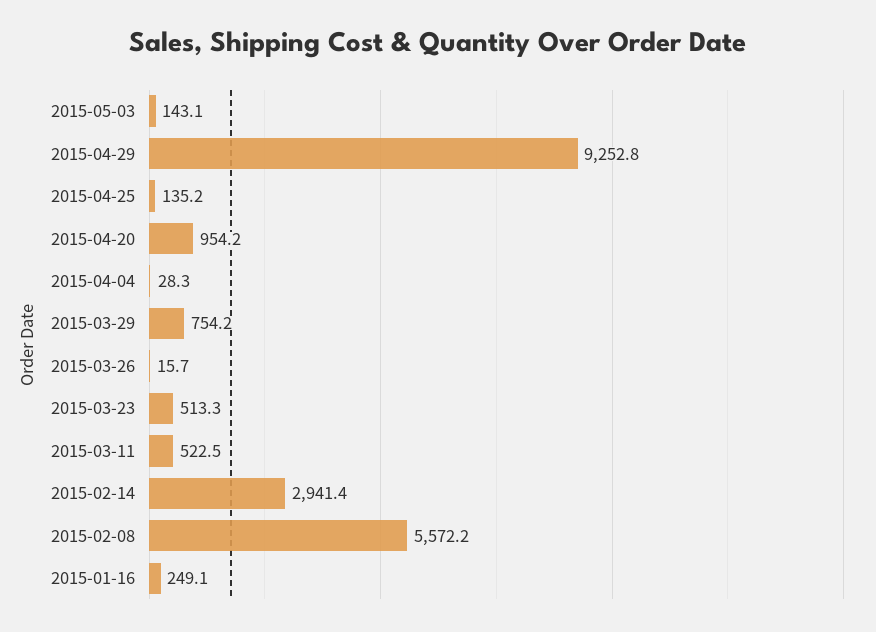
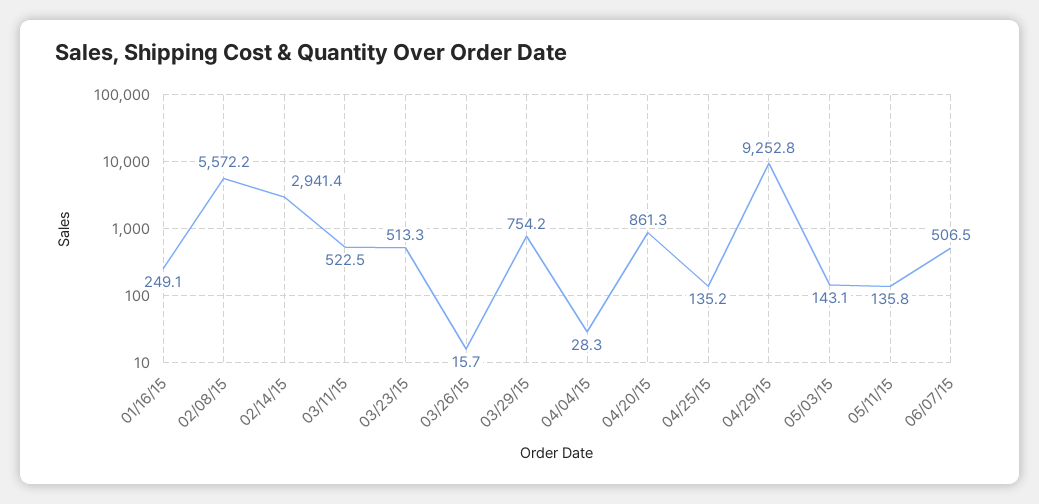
2015-04-20: 954.2 -> 861.3
05/11/15: none -> 135.8
06/07/15: none -> 506.5

